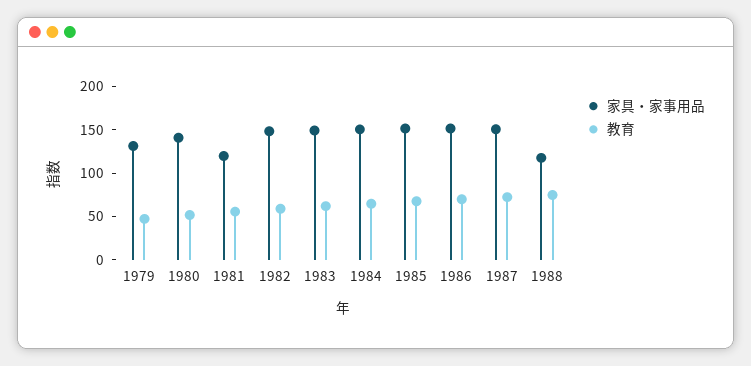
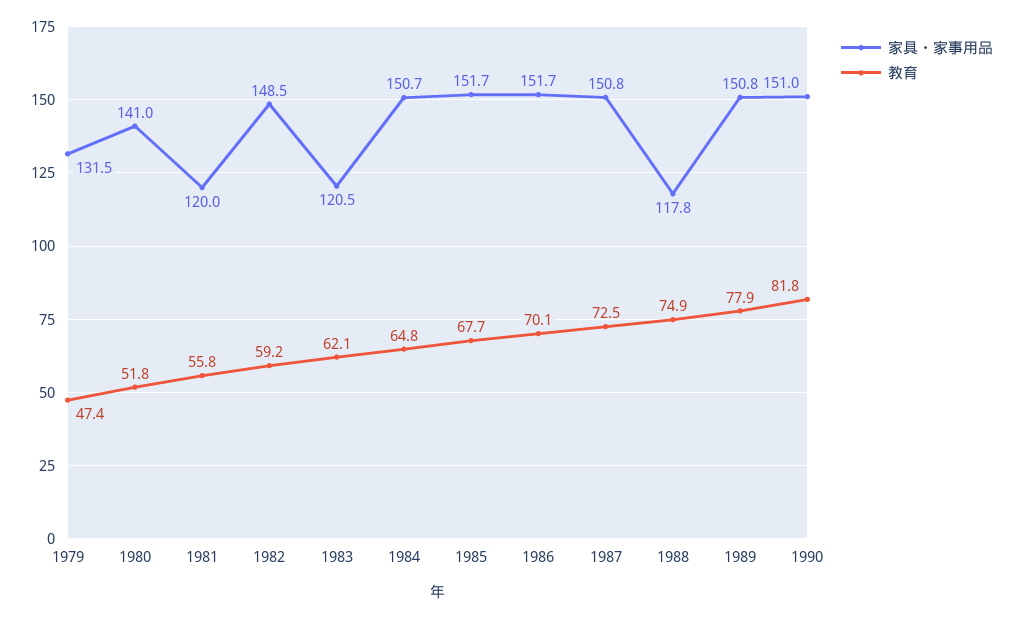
家具・家事用品, 1983: 150 -> 120.5
家具・家事用品, 1989: none -> 150.8
教育, 1989: none -> 77.9
家具・家事用品, 1990: none -> 151
教育, 1990: none -> 81.8

